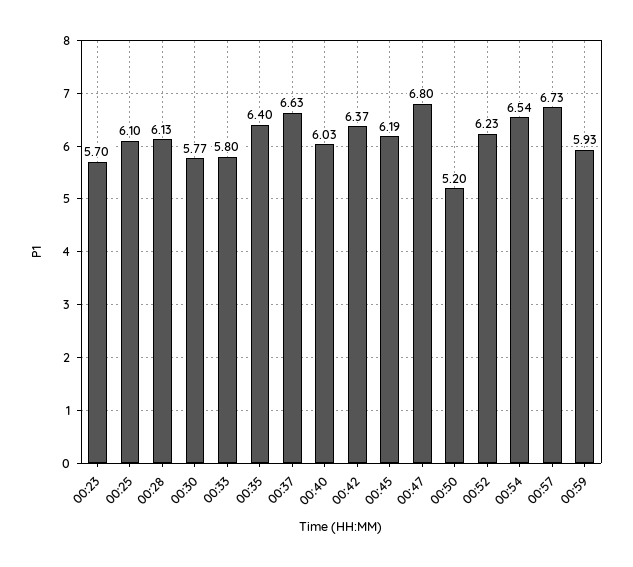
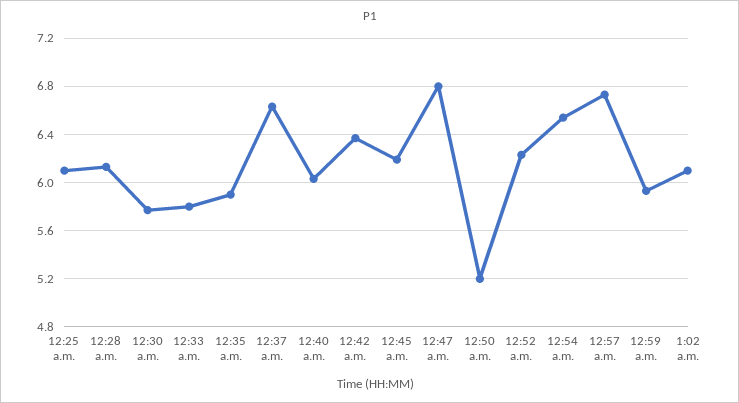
00:23: 5.7 -> none
00:35: 6.4 -> 5.9
1:02 a.m.: none -> 6.1

